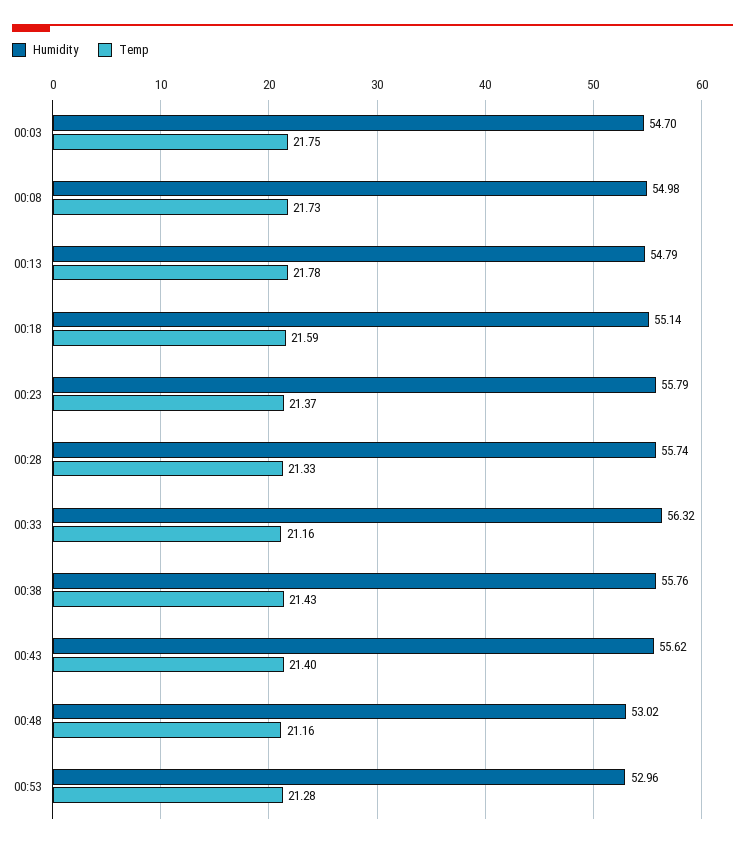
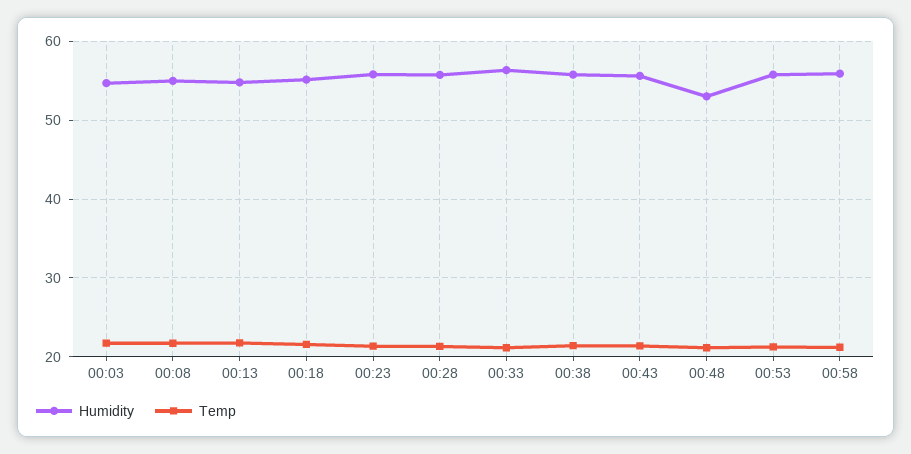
Humidity, 00:53: 52.96 -> 56
Humidity, 00:58: none -> 56
Temp, 00:58: none -> 21

